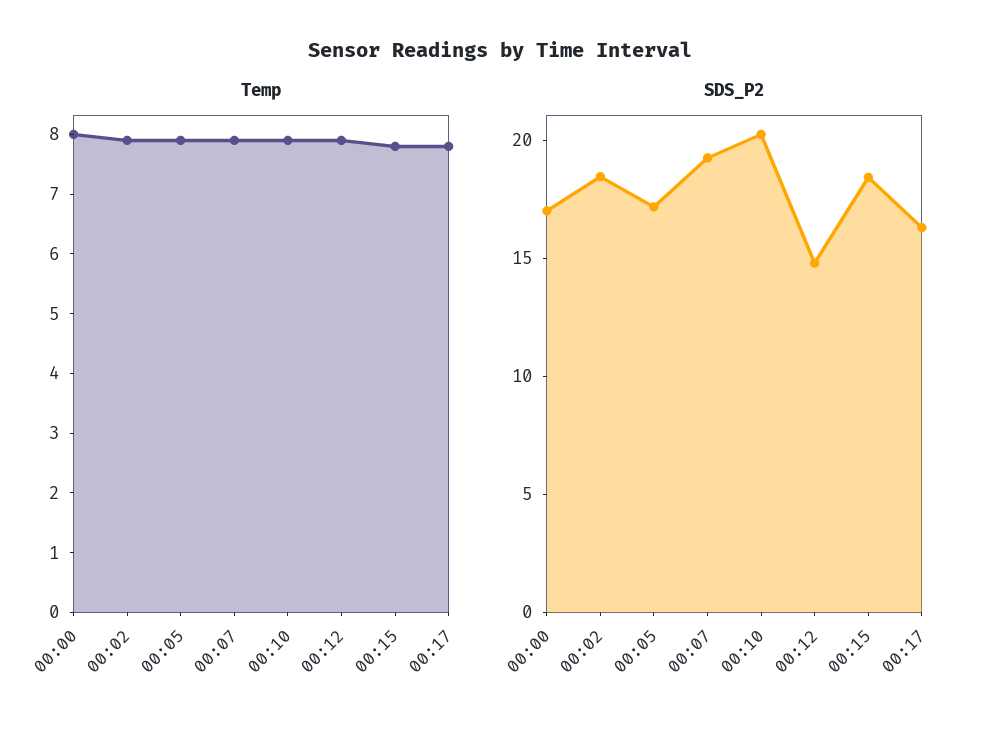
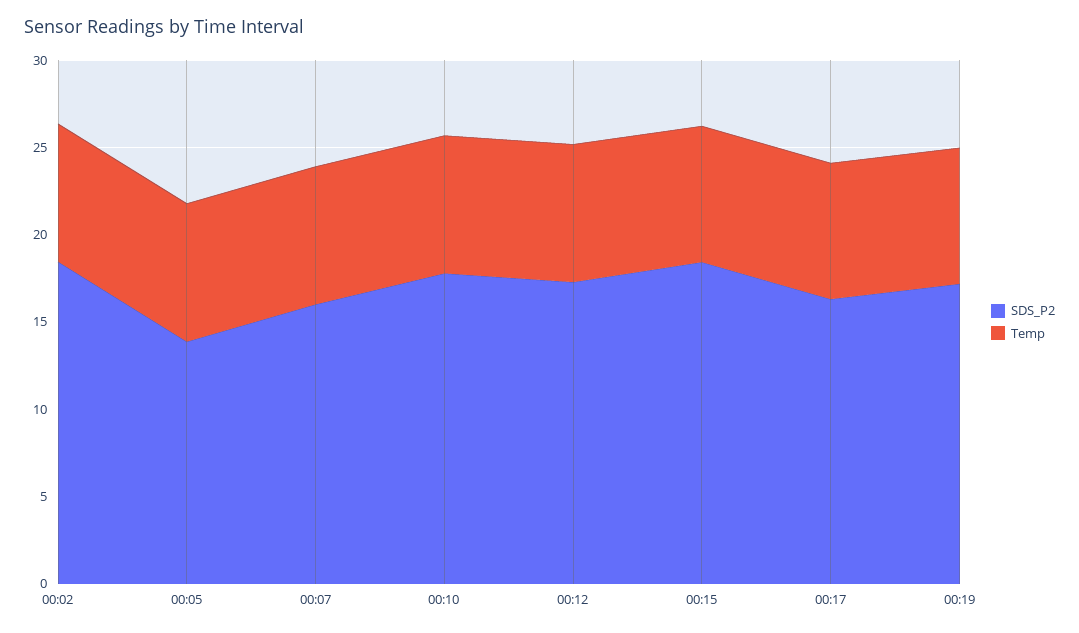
Temp, 00:00: 8 -> none
SDS_P2, 00:00: 17 -> none
SDS_P2, 00:05: 17 -> 14
SDS_P2, 00:07: 19 -> 16
SDS_P2, 00:10: 20 -> 18
SDS_P2, 00:12: 15 -> 17
SDS_P2, 00:19: none -> 17
Temp, 00:19: none -> 8

